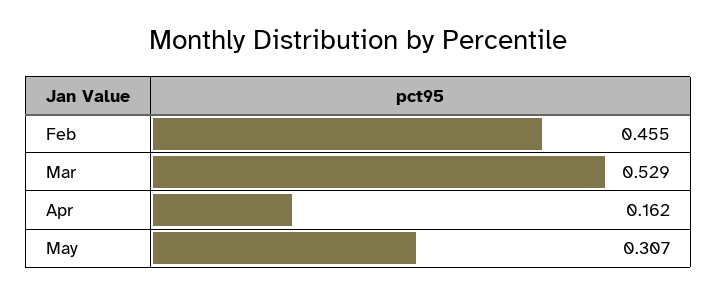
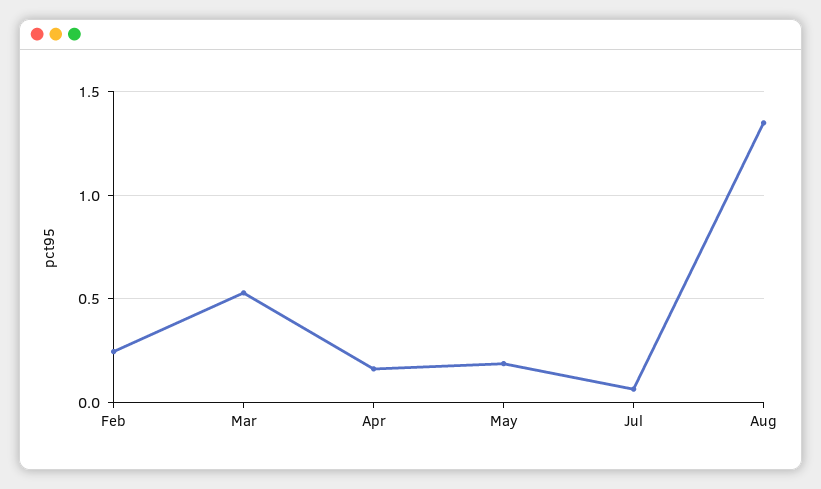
Feb: 0.455 -> 0.25
May: 0.307 -> 0.2
Jul: none -> 0.05
Aug: none -> 1.35

